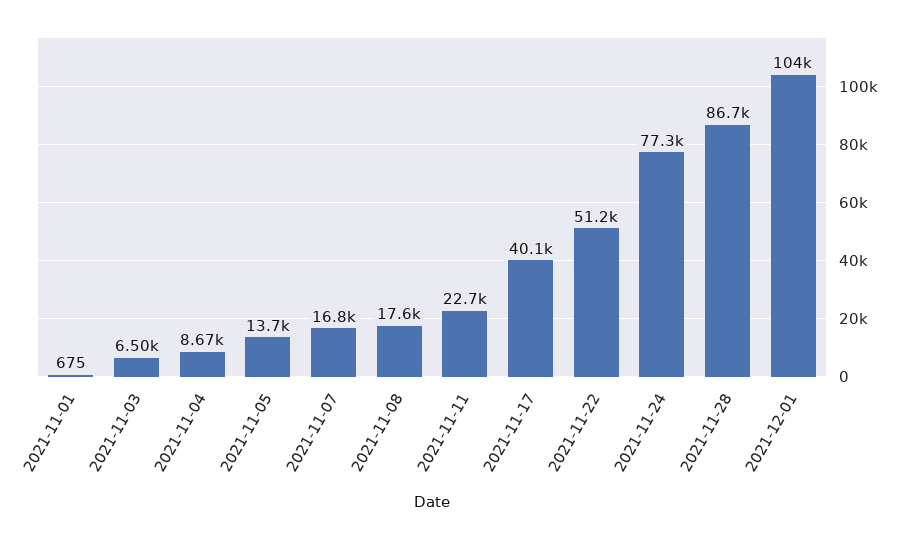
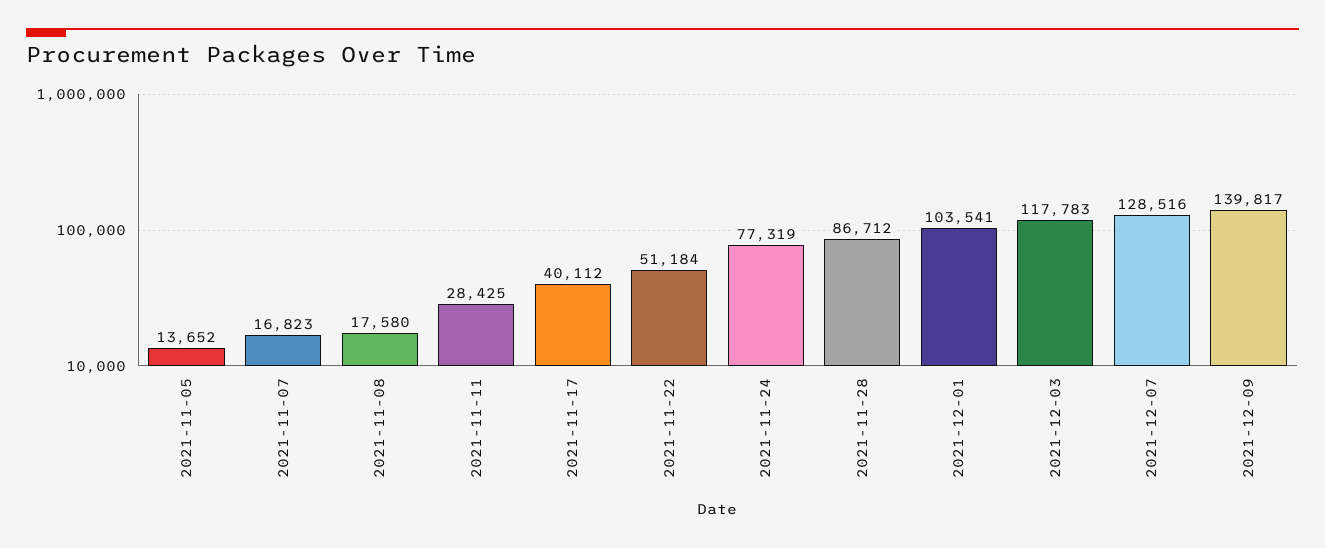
2021-11-01: 675 -> none
2021-11-03: 6500 -> none
2021-11-04: 8670 -> none
2021-11-11: 22700 -> 28425
2021-12-03: none -> 117783
2021-12-07: none -> 128516
2021-12-09: none -> 139817

